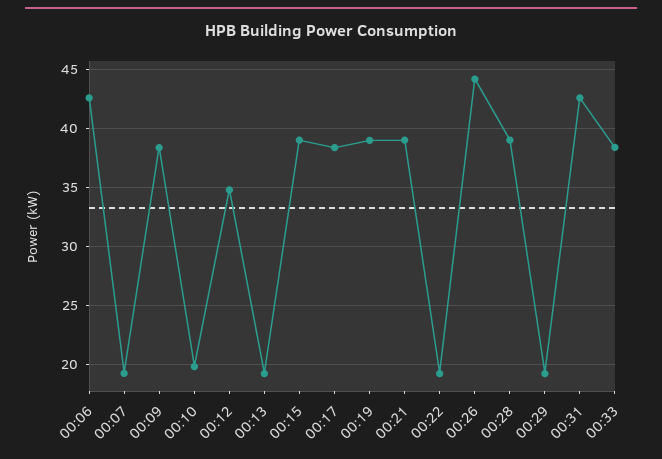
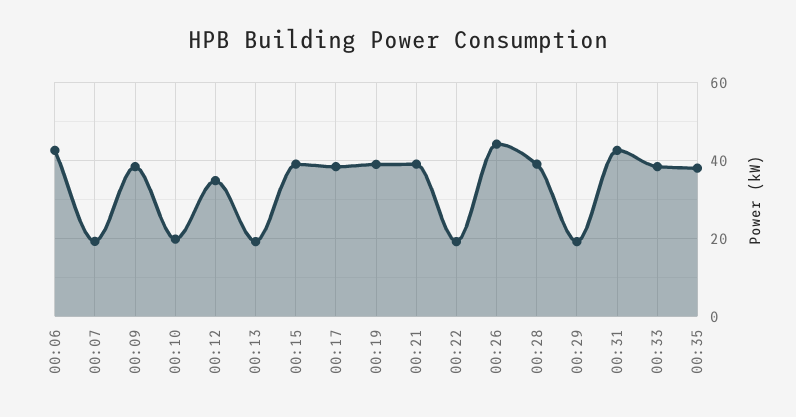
00:35: none -> 38

